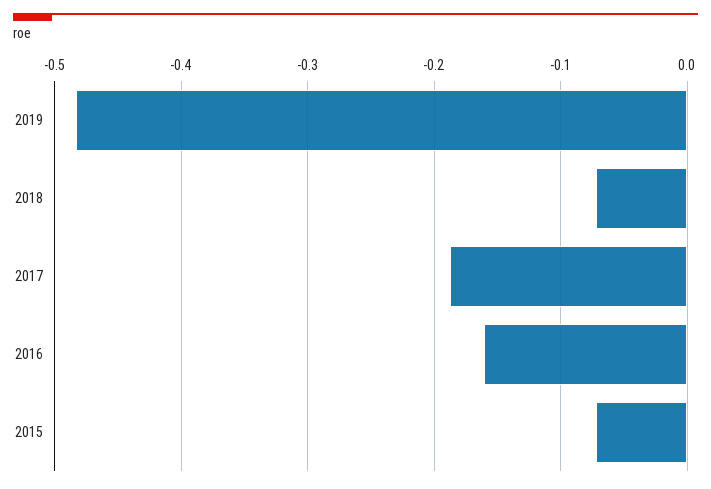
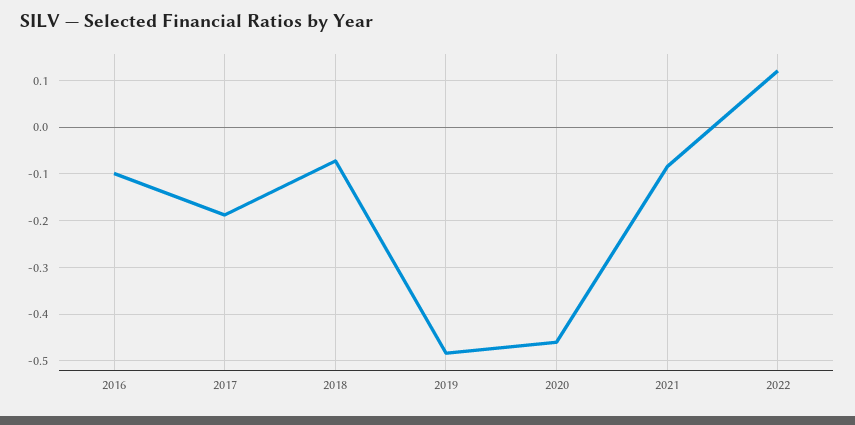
2016: -0.16 -> -0.1
2015: -0.07 -> none
2020: none -> -0.46
2021: none -> -0.08
2022: none -> 0.12

